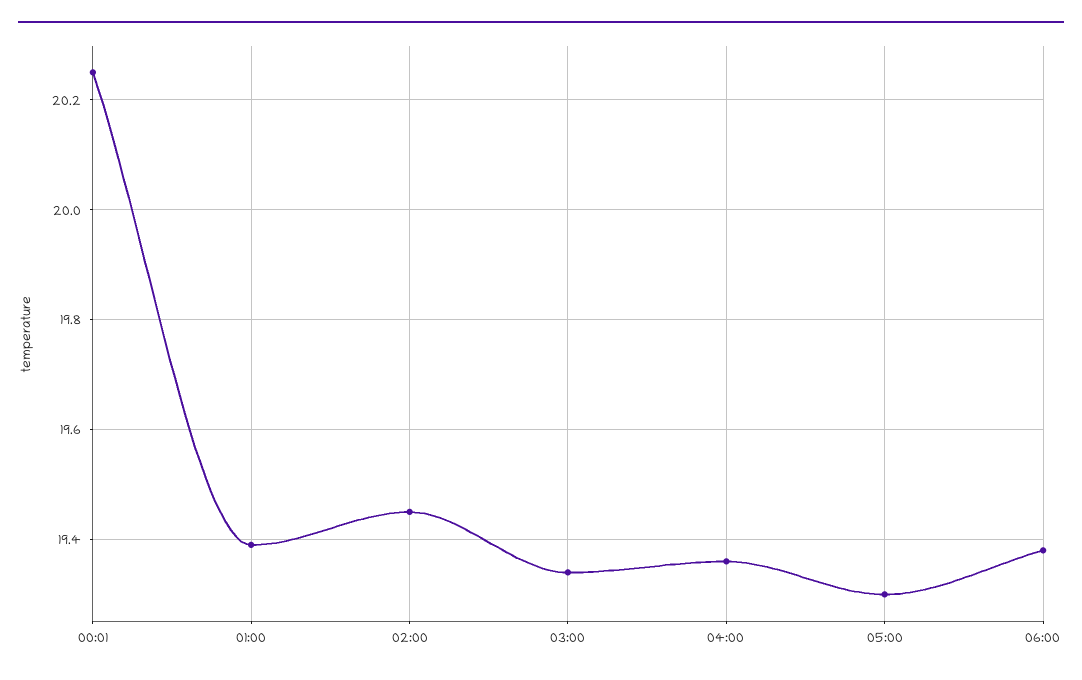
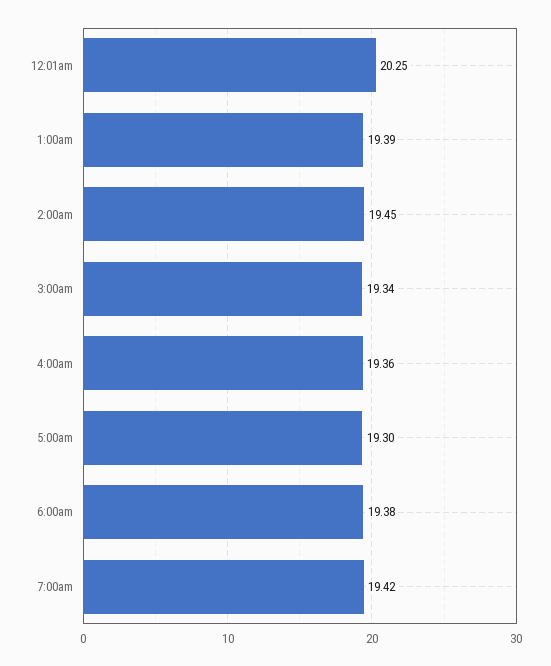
7:00am: none -> 19.42

